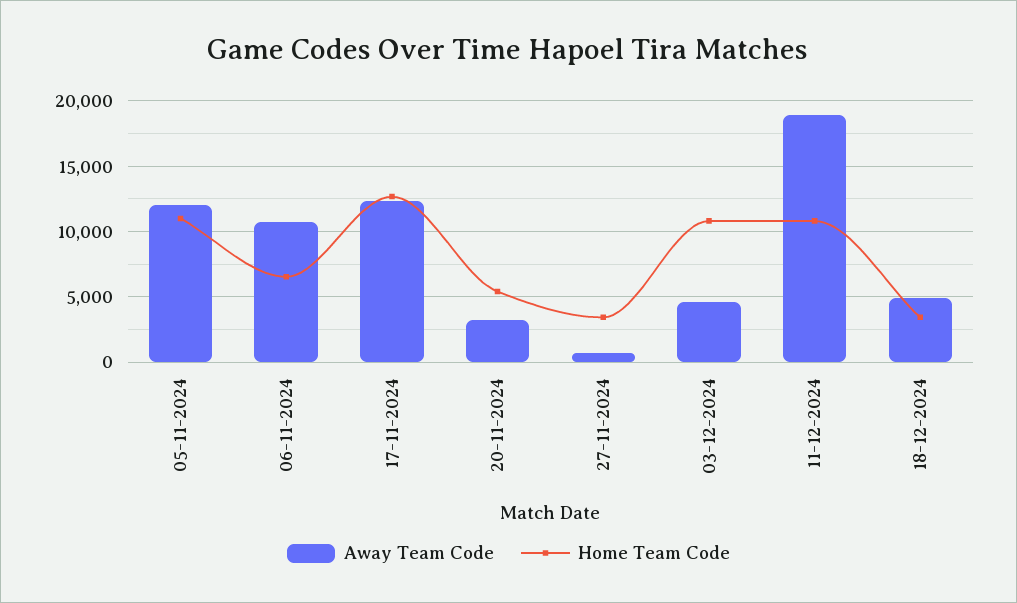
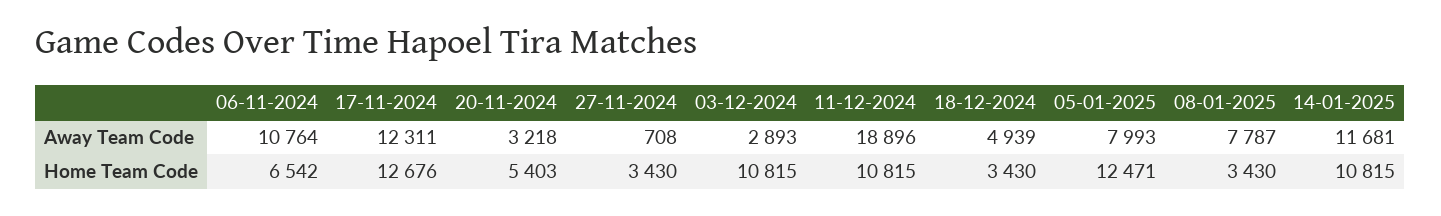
Away Team Code, 05-11-2024: 12000 -> none
Home Team Code, 05-11-2024: 11000 -> none
Away Team Code, 03-12-2024: 4500 -> 2893
Away Team Code, 05-01-2025: none -> 7993
Away Team Code, 08-01-2025: none -> 7787
Away Team Code, 14-01-2025: none -> 11681
Home Team Code, 05-01-2025: none -> 12471
Home Team Code, 08-01-2025: none -> 3430
Home Team Code, 14-01-2025: none -> 10815

